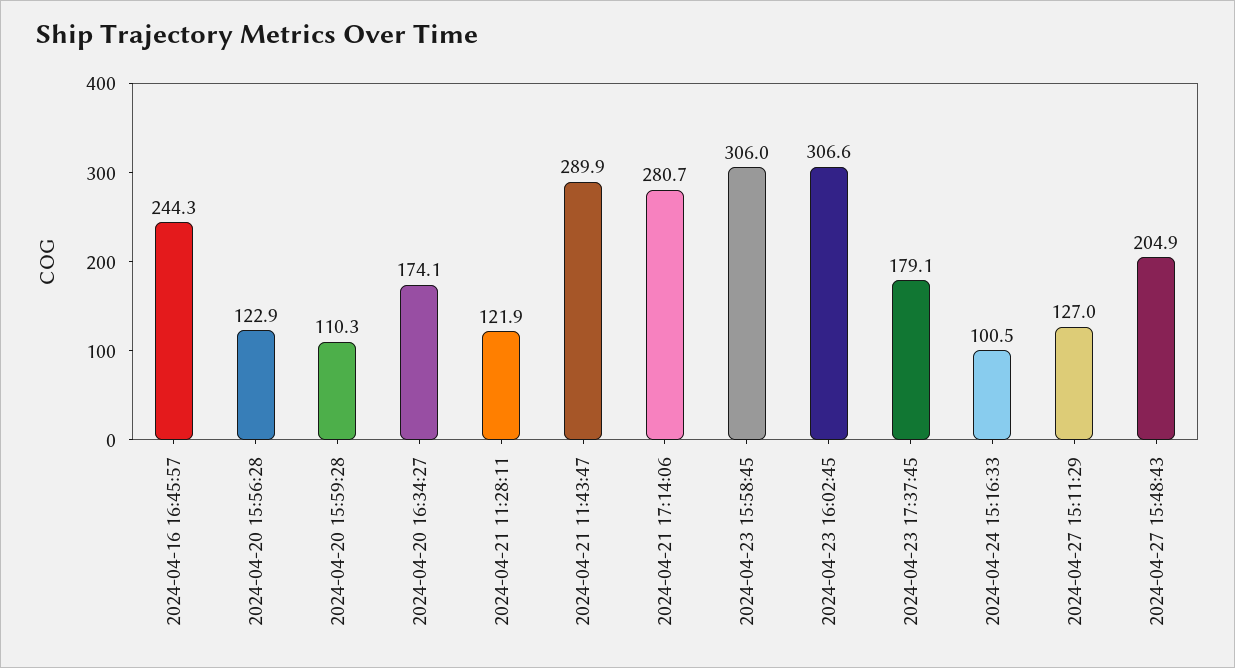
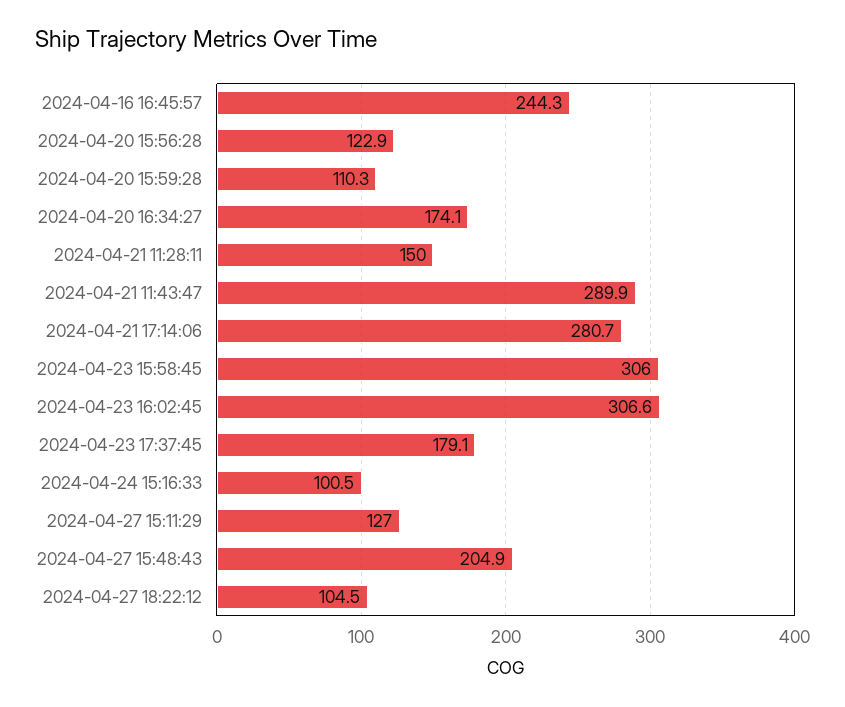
2024-04-21 11:28:11: 121.9 -> 150
2024-04-27 18:22:12: none -> 104.5

